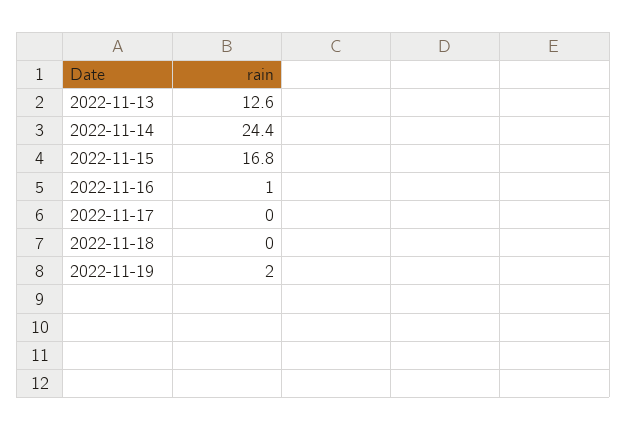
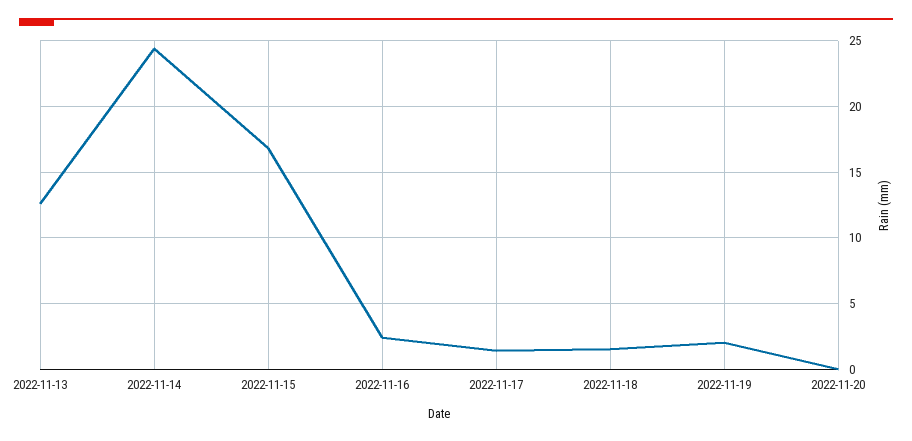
2022-11-16: 1 -> 2.5
2022-11-17: 0 -> 1.5
2022-11-18: 0 -> 1.5
2022-11-20: none -> 0

